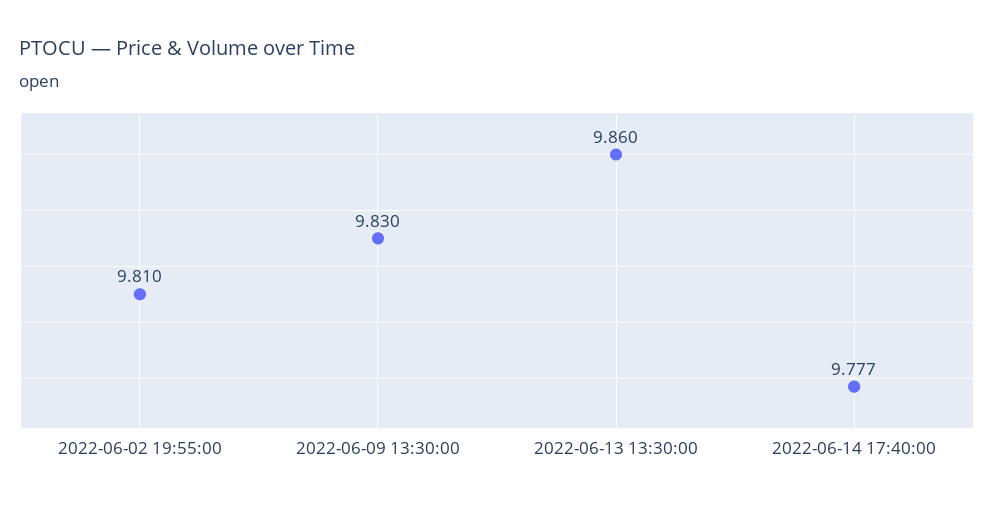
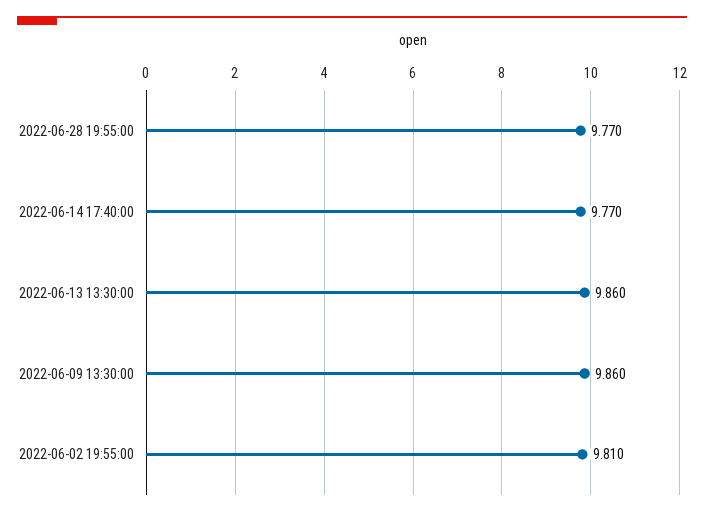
2022-06-09 13:30:00: 9.83 -> 9.86
2022-06-14 17:40:00: 9.777 -> 9.77
2022-06-28 19:55:00: none -> 9.77

